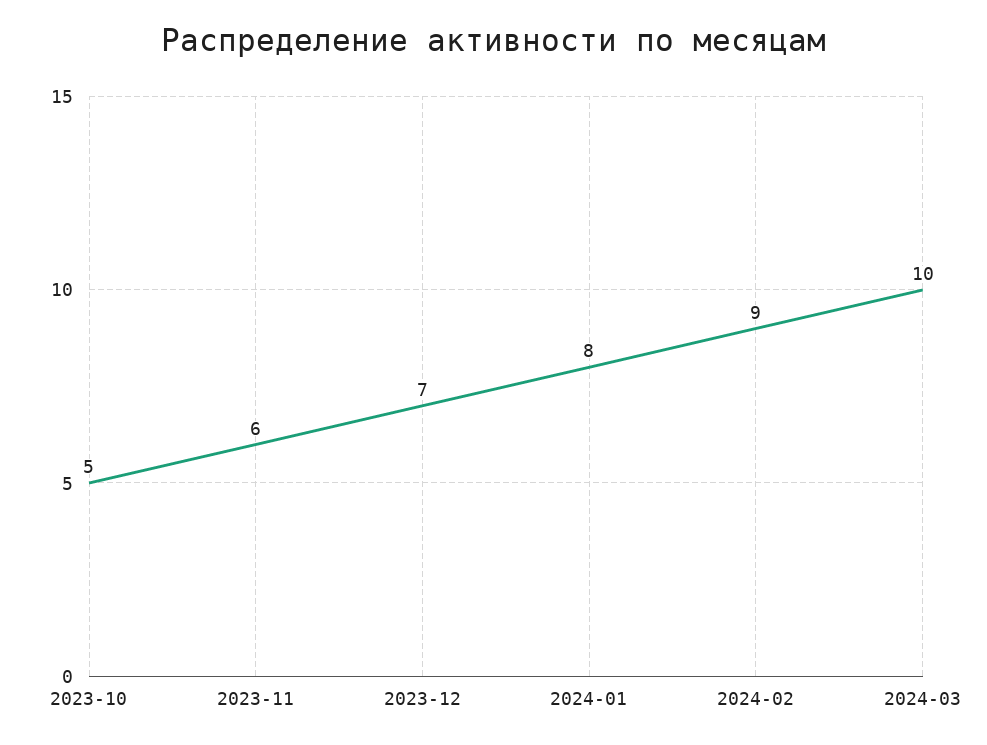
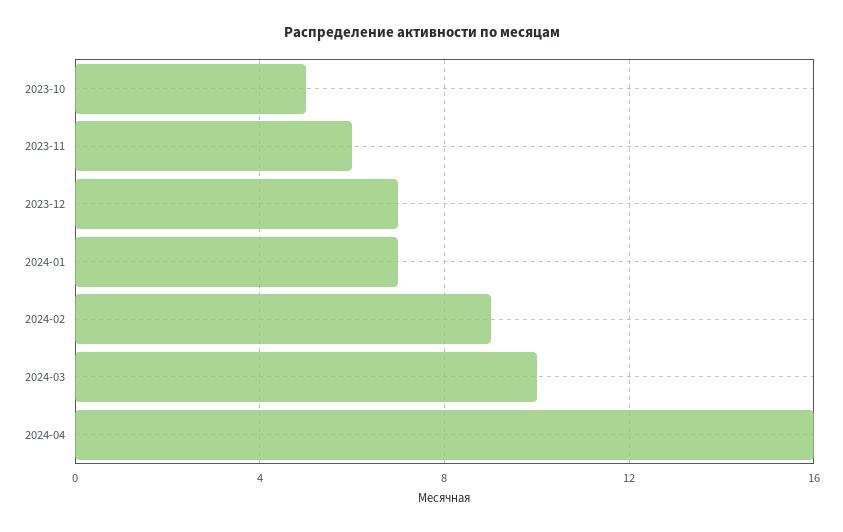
2024-01: 8 -> 7
2024-04: none -> 16

